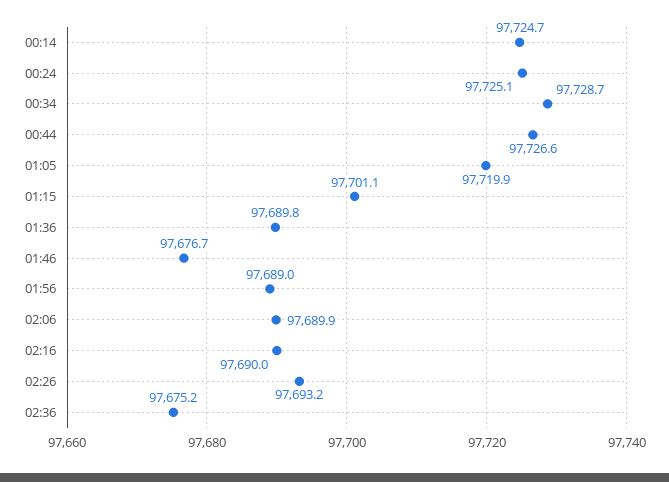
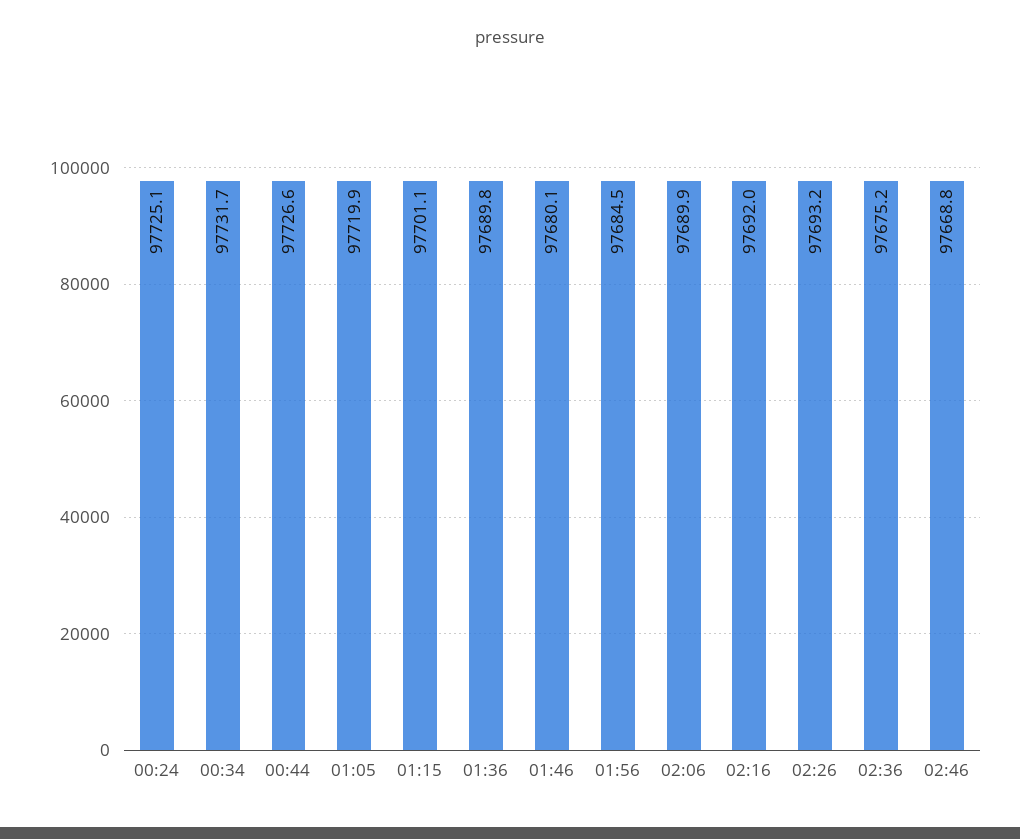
00:14: 97724.7 -> none
00:34: 97728.7 -> 97731.7
01:46: 97676.7 -> 97680.1
01:56: 97689 -> 97684.5
02:16: 97690 -> 97692
02:46: none -> 97668.8

